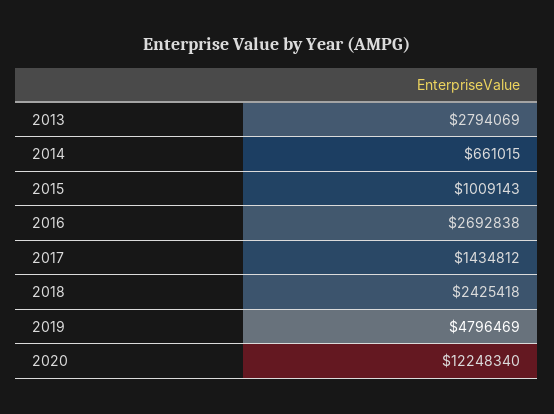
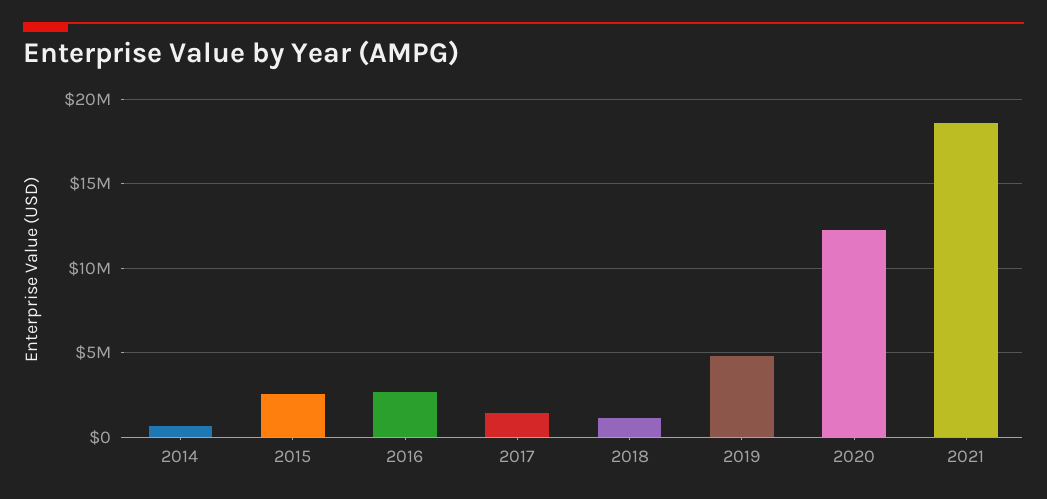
2013: 2794069 -> none
2015: 1009143 -> 2500000
2018: 2425418 -> 1000000
2021: none -> 18500000

